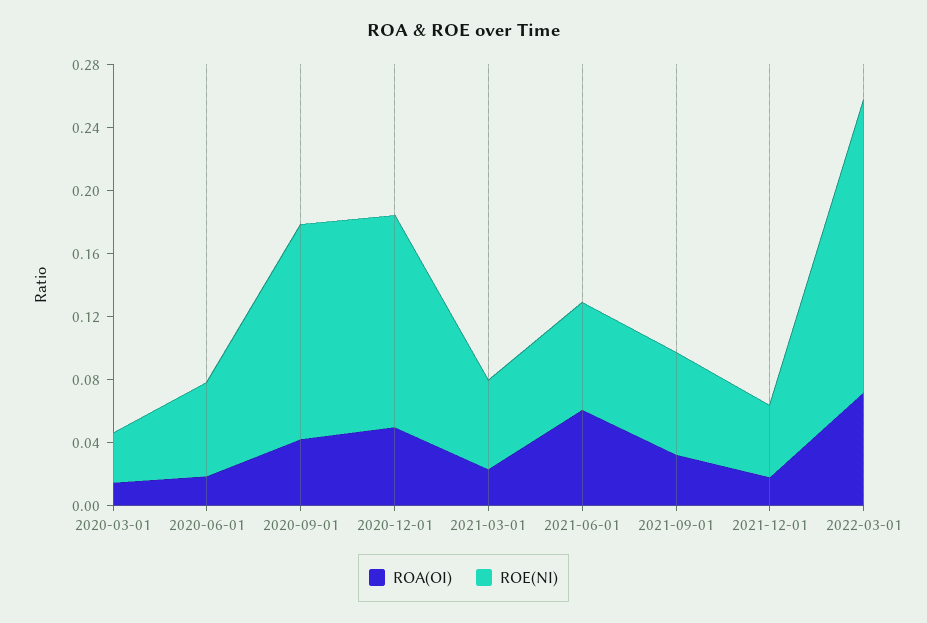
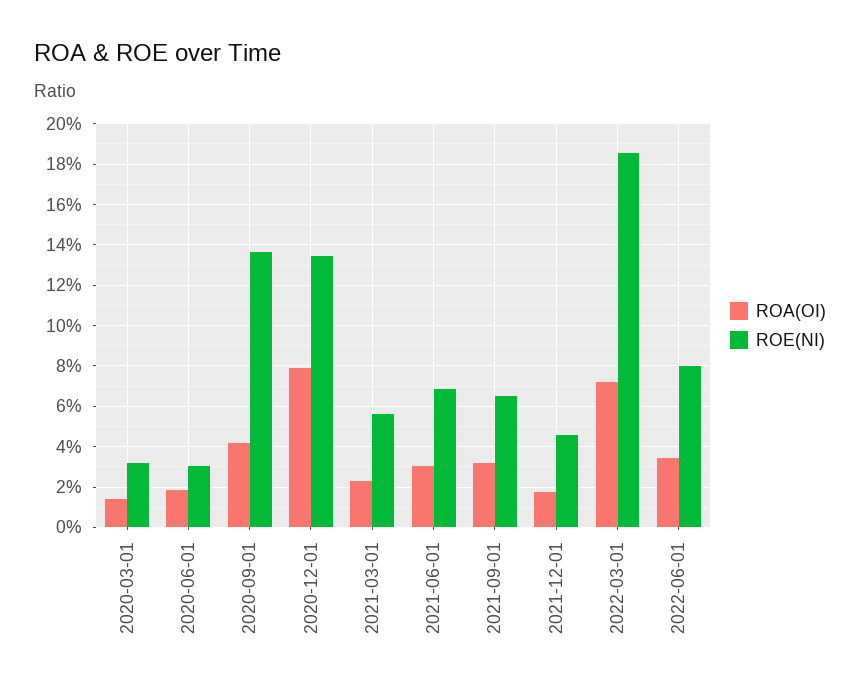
ROE(NI), 2020-06-01: 0.06 -> 0.03
ROA(OI), 2020-12-01: 0.05 -> 0.08
ROA(OI), 2021-06-01: 0.06 -> 0.03
ROA(OI), 2022-06-01: none -> 0.035
ROE(NI), 2022-06-01: none -> 0.08

